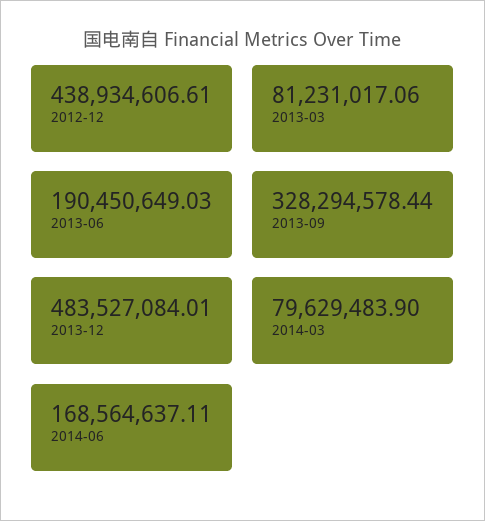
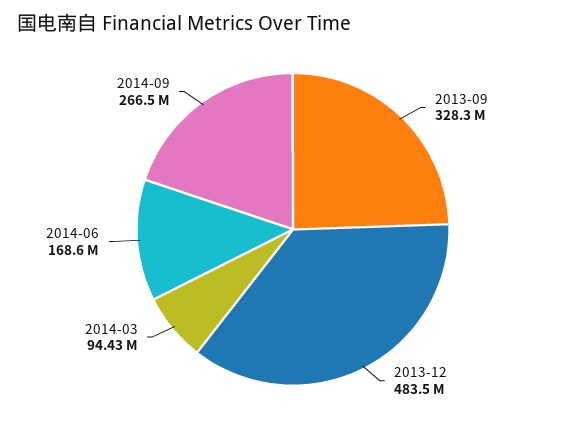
2012-12: 438934606.61 -> none
2013-03: 81231017.06 -> none
2013-06: 190450649.03 -> none
2014-03: 79629483.9 -> 94430000
2014-09: none -> 266500000

